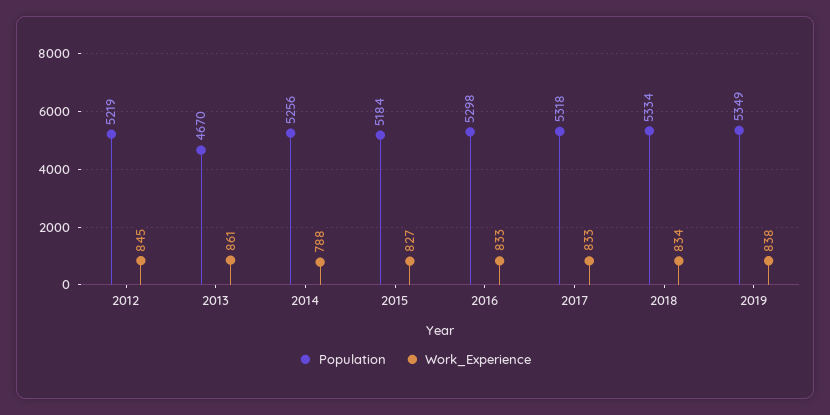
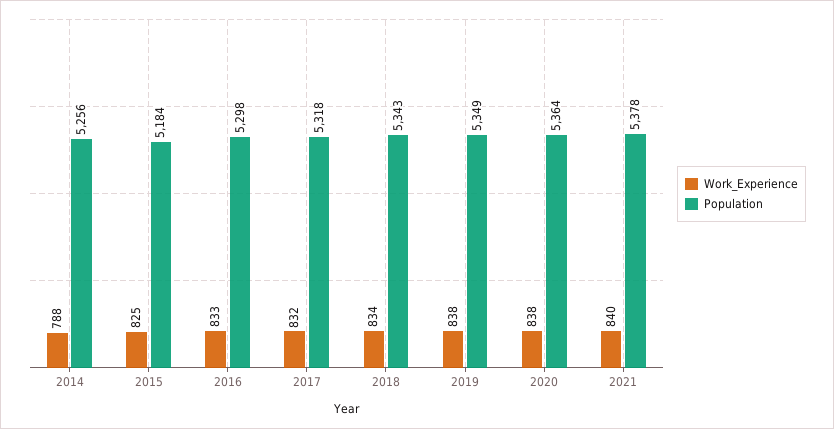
Population, 2012: 5219 -> none
Work_Experience, 2012: 845 -> none
Population, 2013: 4670 -> none
Work_Experience, 2013: 861 -> none
Work_Experience, 2015: 827 -> 825
Work_Experience, 2017: 833 -> 832
Population, 2018: 5334 -> 5343
Work_Experience, 2020: none -> 838
Population, 2020: none -> 5364
Work_Experience, 2021: none -> 840
Population, 2021: none -> 5378

